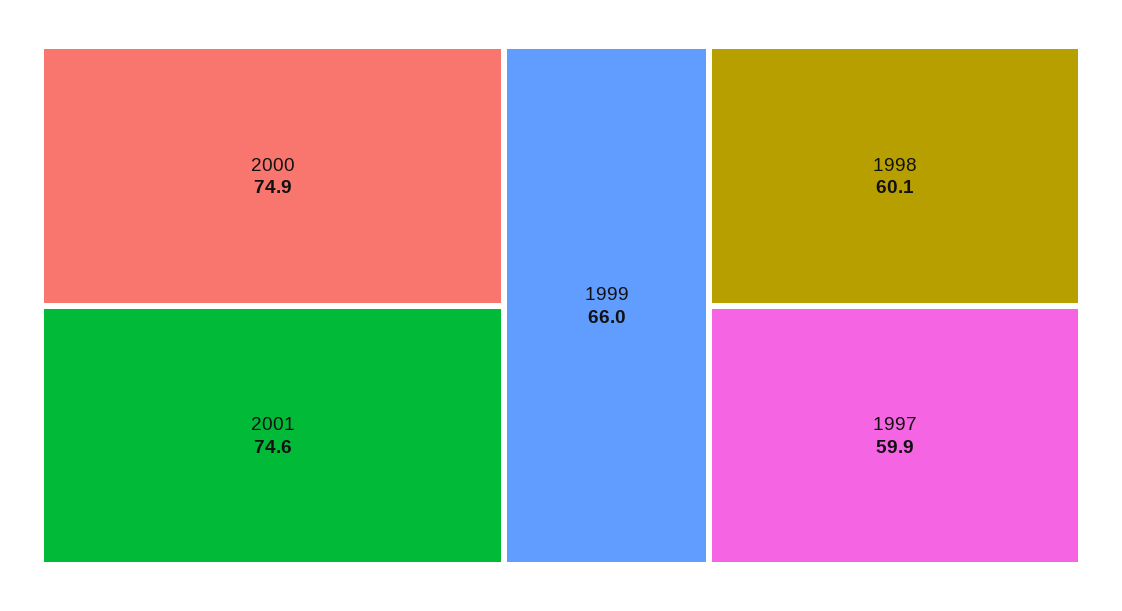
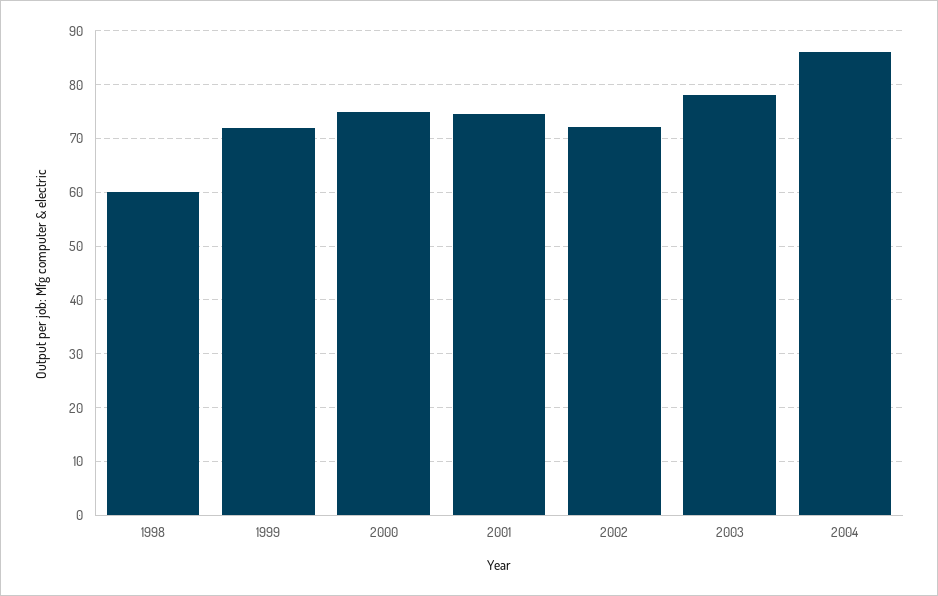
1999: 66 -> 72
1997: 59.9 -> none
2002: none -> 72
2003: none -> 78
2004: none -> 86

